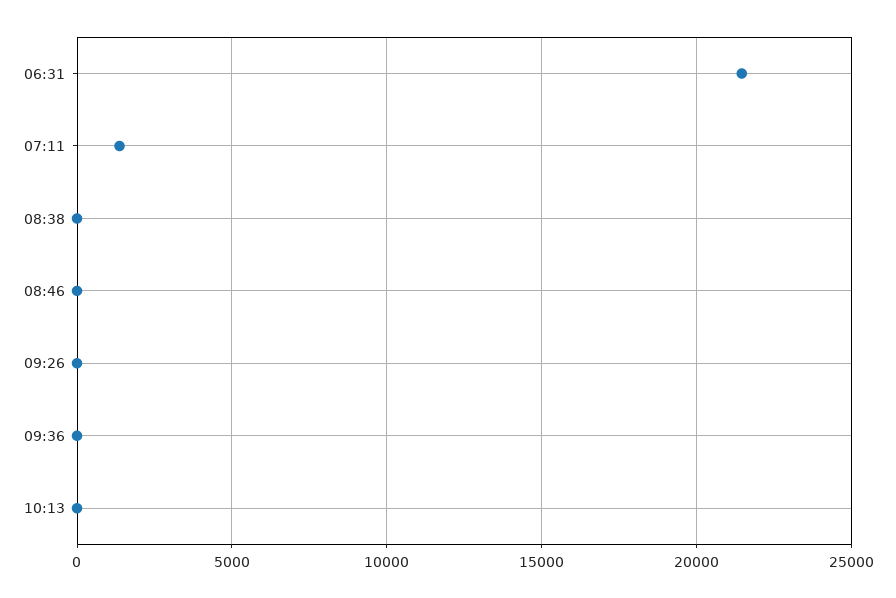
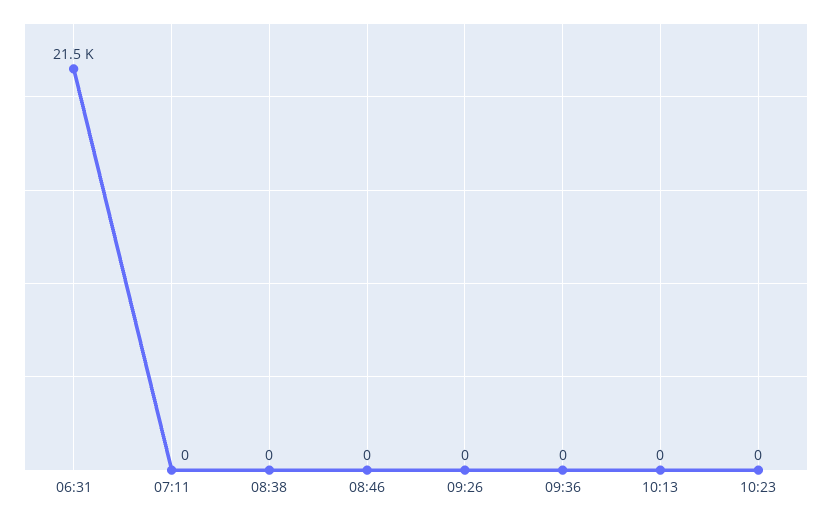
07:11: 1500 -> 0
10:23: none -> 0

